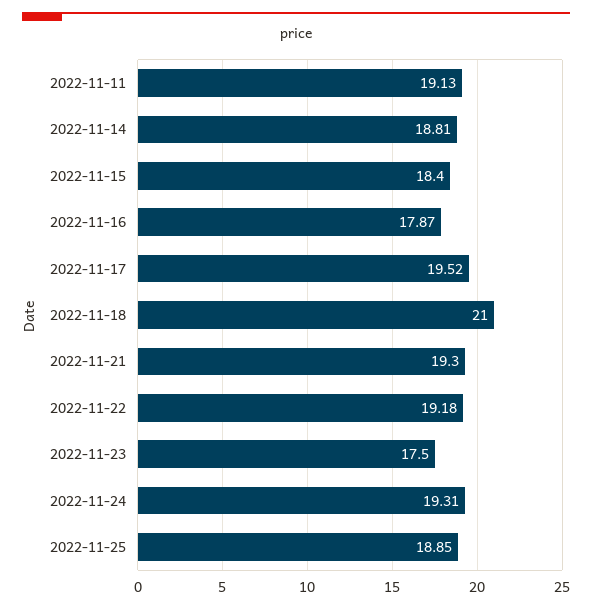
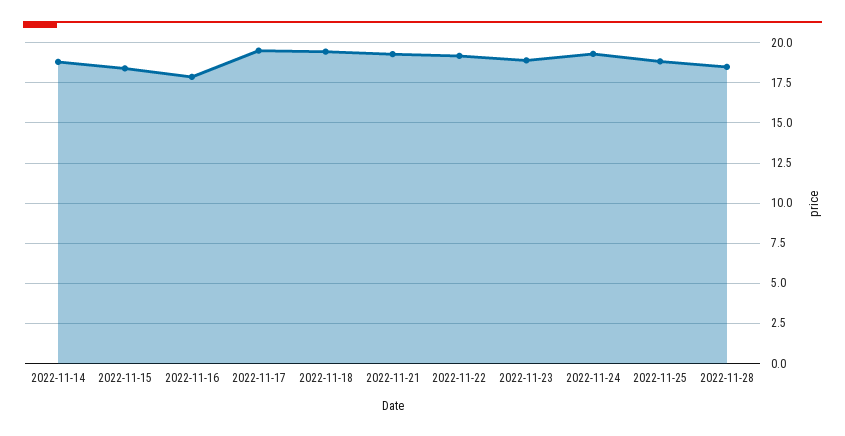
2022-11-11: 19.13 -> none
2022-11-18: 21 -> 19.5
2022-11-23: 17.5 -> 19
2022-11-28: none -> 18.5

